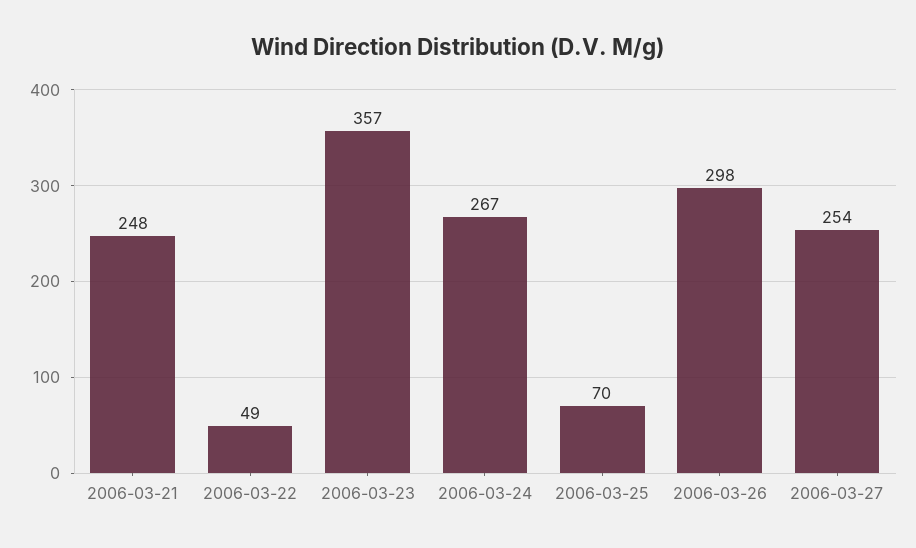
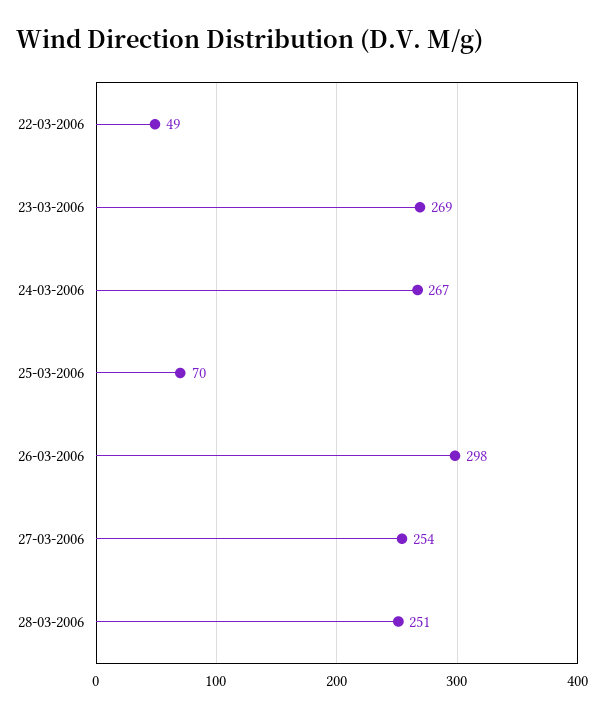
2006-03-21: 248 -> none
2006-03-23: 357 -> 269
28-03-2006: none -> 251

